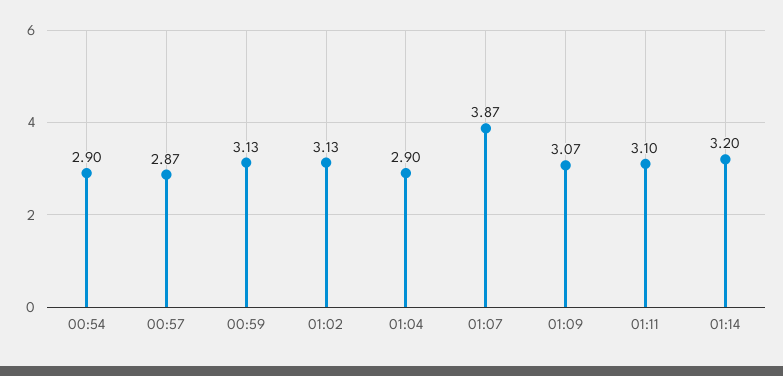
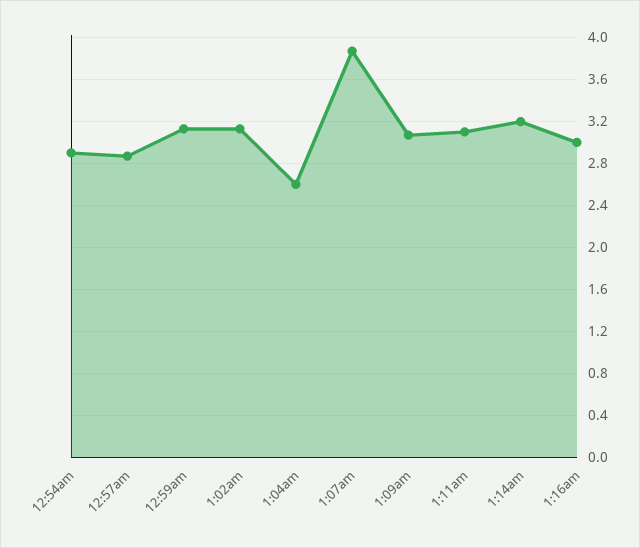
01:04: 2.9 -> 2.6
1:16am: none -> 3

